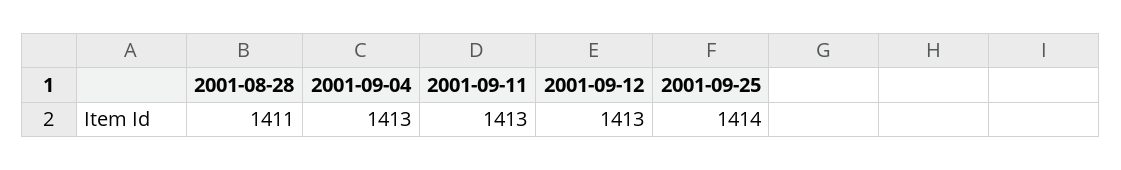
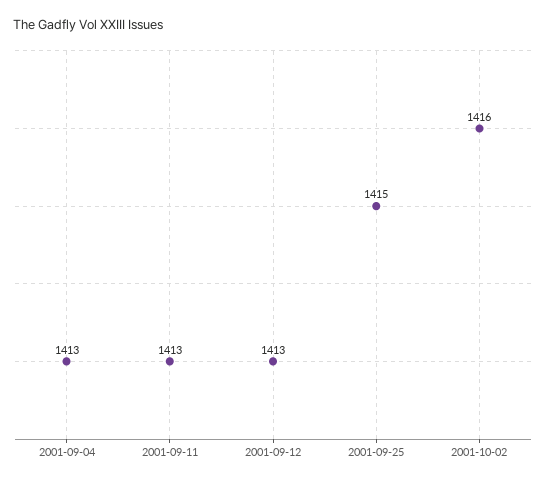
2001-08-28: 1411 -> none
2001-09-25: 1414 -> 1415
2001-10-02: none -> 1416

